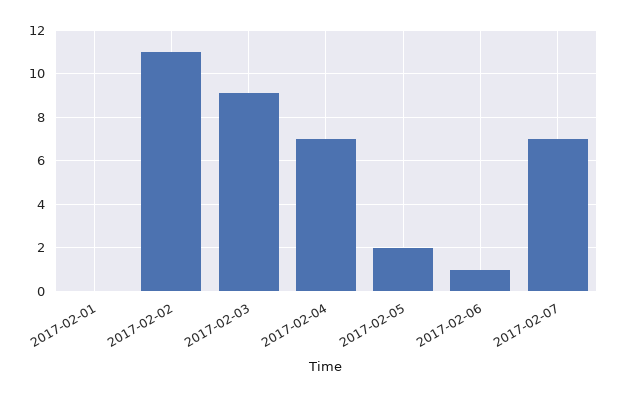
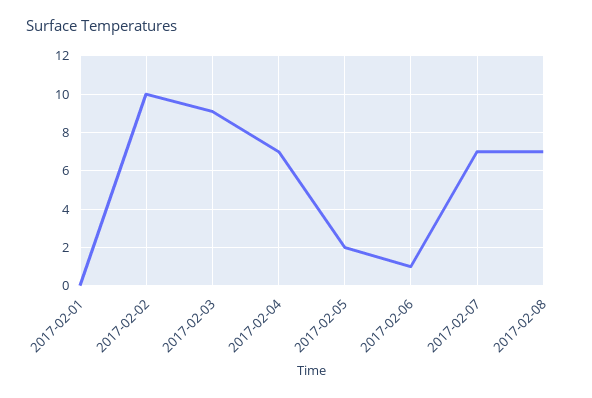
2017-02-02: 11 -> 10
2017-02-08: none -> 7

